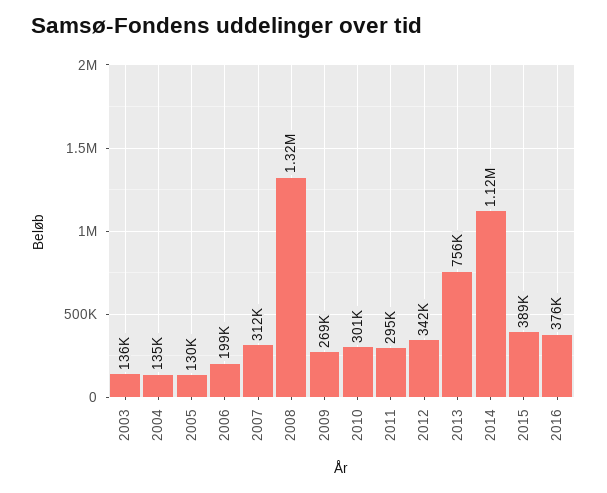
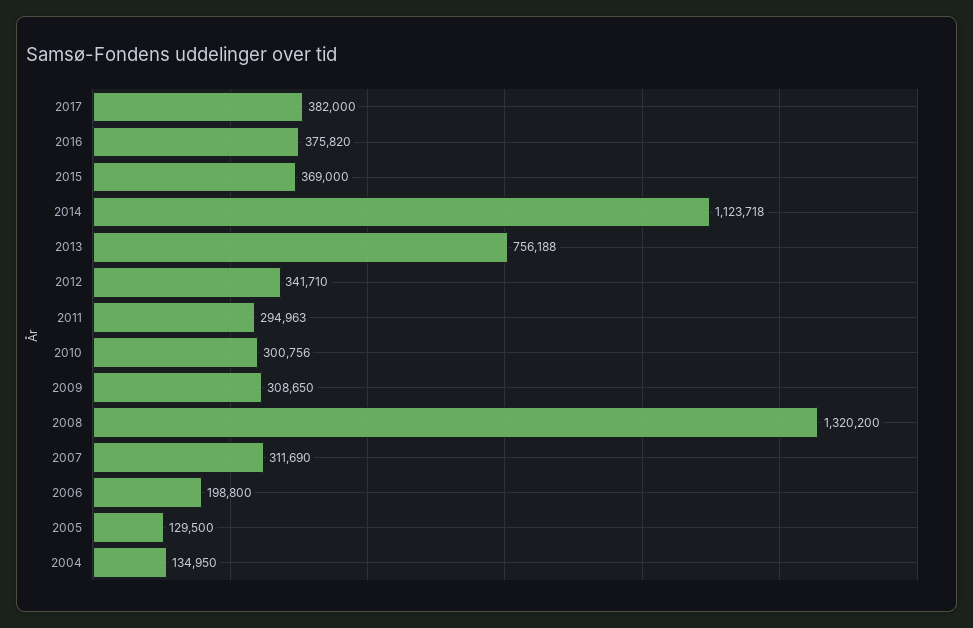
2003: 136000 -> none
2009: 269000 -> 308650
2015: 389000 -> 369000
2017: none -> 382000

